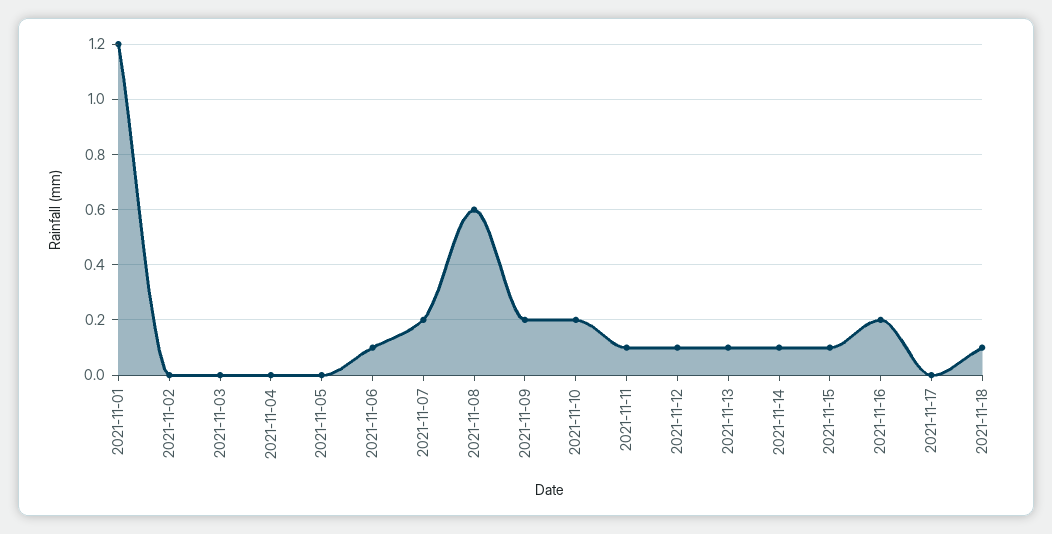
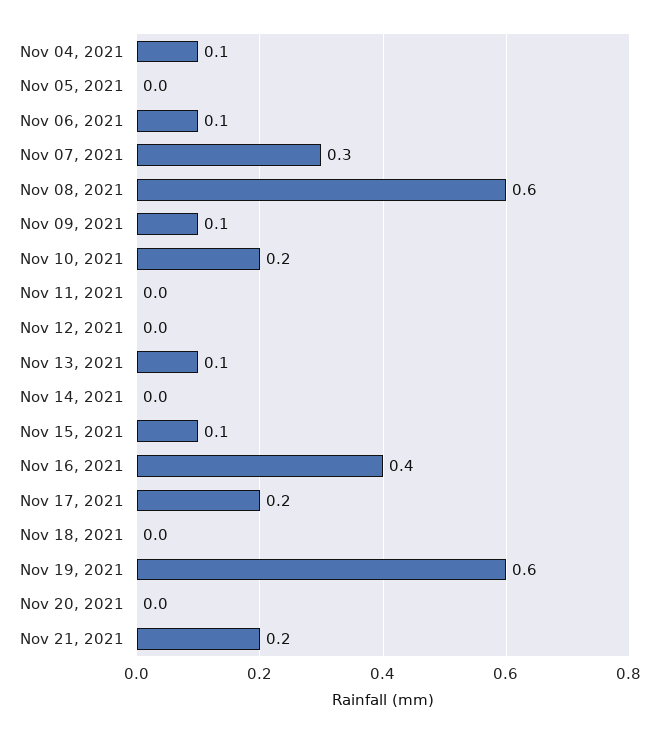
2021-11-01: 1.2 -> none
2021-11-02: 0 -> none
2021-11-03: 0 -> none
2021-11-04: 0 -> 0.1
2021-11-07: 0.2 -> 0.3
2021-11-09: 0.2 -> 0.1
2021-11-11: 0.1 -> 0
2021-11-12: 0.1 -> 0
2021-11-14: 0.1 -> 0
2021-11-16: 0.2 -> 0.4
2021-11-17: 0 -> 0.2
2021-11-18: 0.1 -> 0
Nov 19, 2021: none -> 0.6
Nov 20, 2021: none -> 0
Nov 21, 2021: none -> 0.2

